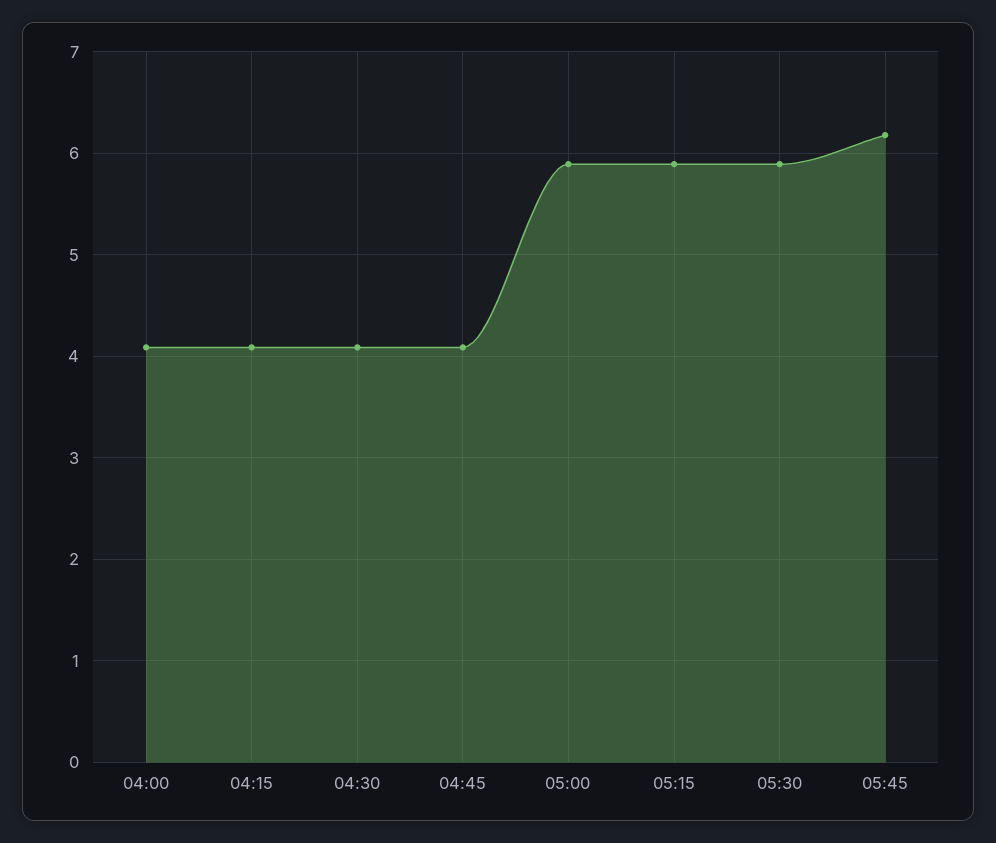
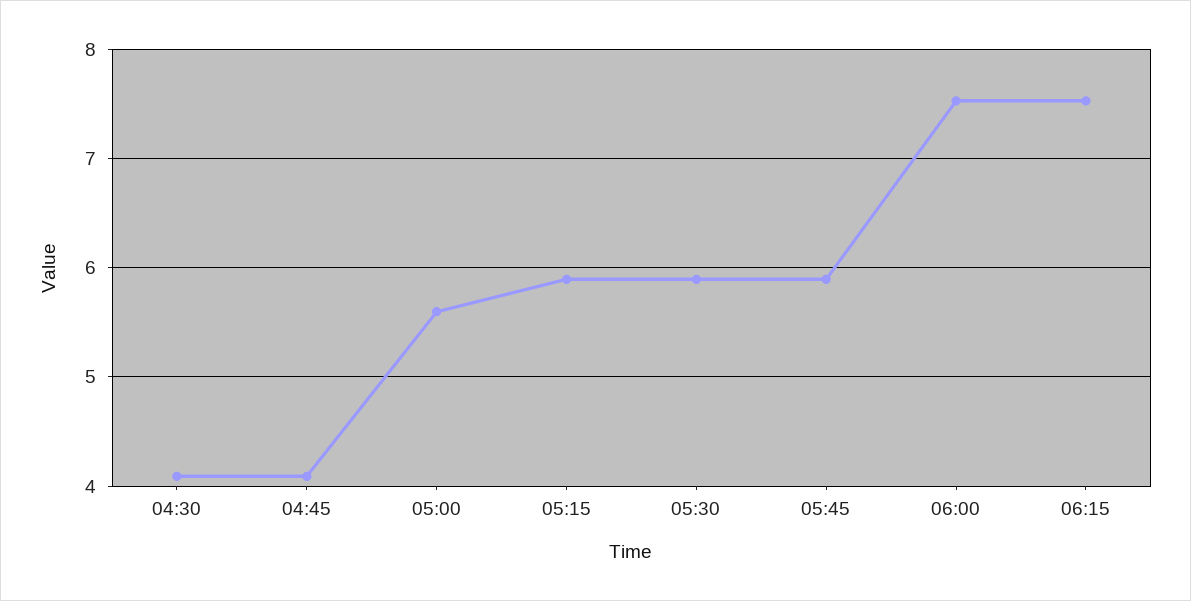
04:00: 4.1 -> none
04:15: 4.1 -> none
05:00: 5.9 -> 5.6
05:45: 6.2 -> 5.9
06:00: none -> 7.5
06:15: none -> 7.5

